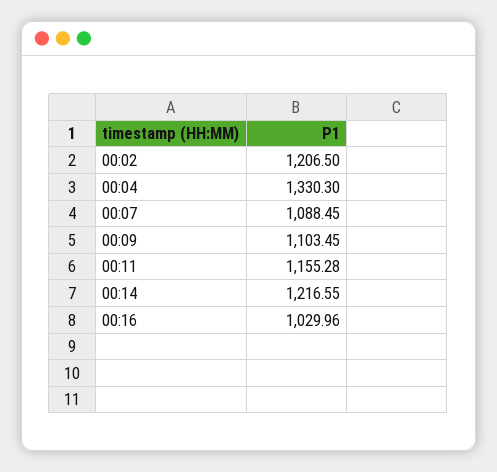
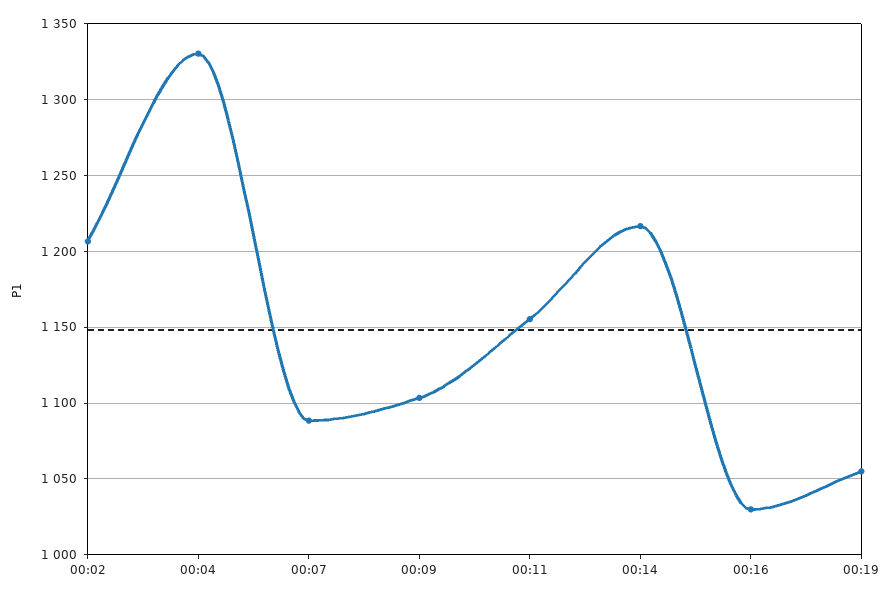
00:19: none -> 1055

